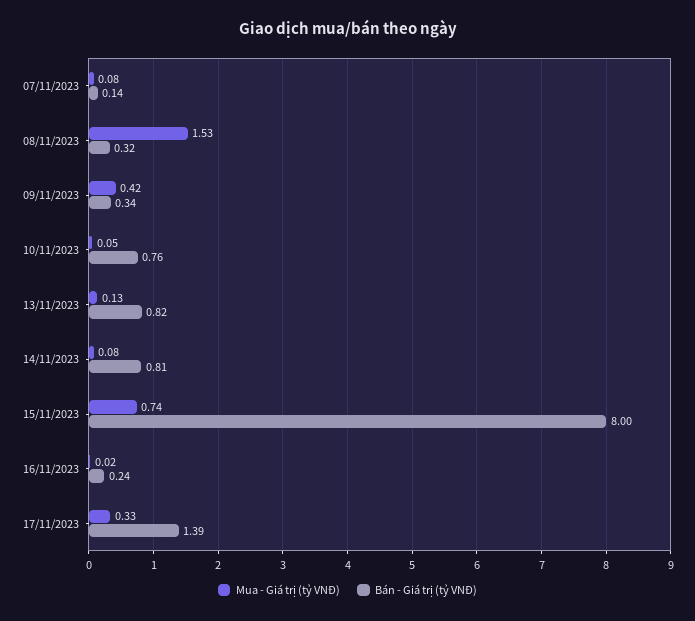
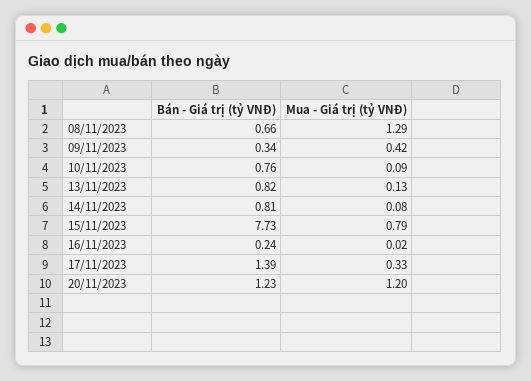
Mua - Giá trị (tỷ VNĐ), 07/11/2023: 0.08 -> none
Bán - Giá trị (tỷ VNĐ), 07/11/2023: 0.14 -> none
Mua - Giá trị (tỷ VNĐ), 08/11/2023: 1.53 -> 1.29
Bán - Giá trị (tỷ VNĐ), 08/11/2023: 0.32 -> 0.66
Mua - Giá trị (tỷ VNĐ), 10/11/2023: 0.05 -> 0.09
Mua - Giá trị (tỷ VNĐ), 15/11/2023: 0.74 -> 0.79
Bán - Giá trị (tỷ VNĐ), 15/11/2023: 8 -> 7.73
Bán - Giá trị (tỷ VNĐ), 20/11/2023: none -> 1.23
Mua - Giá trị (tỷ VNĐ), 20/11/2023: none -> 1.2

